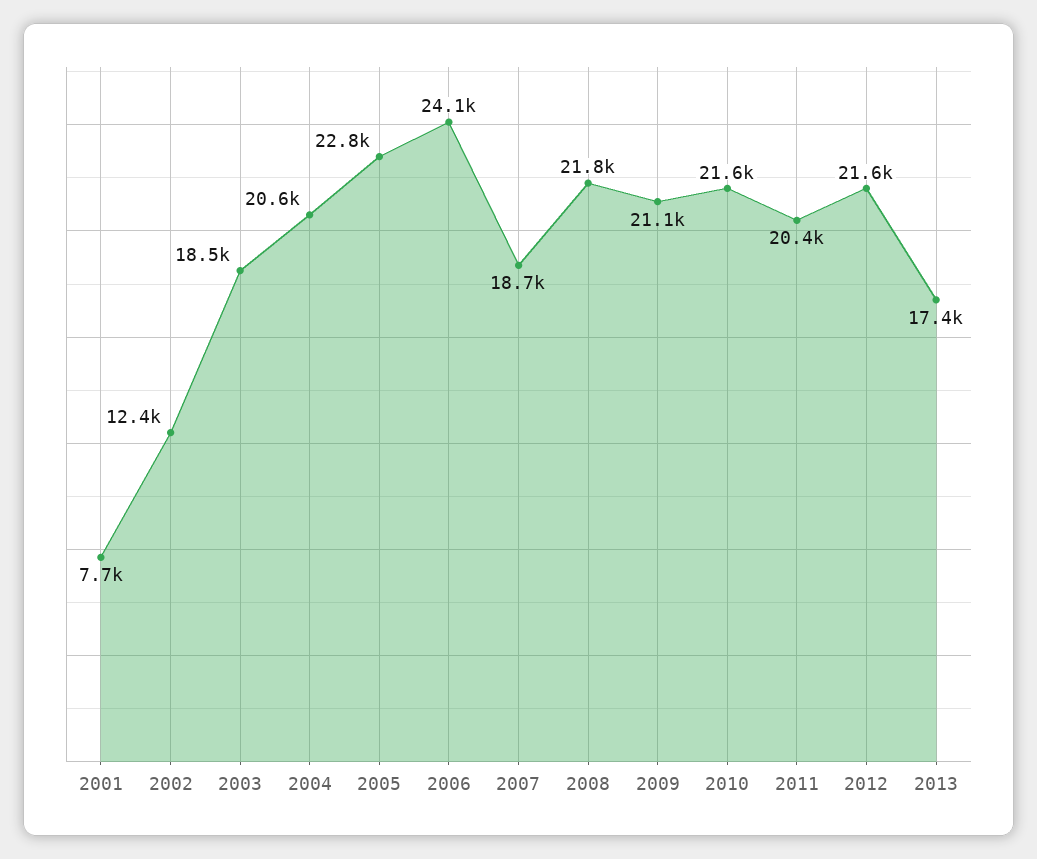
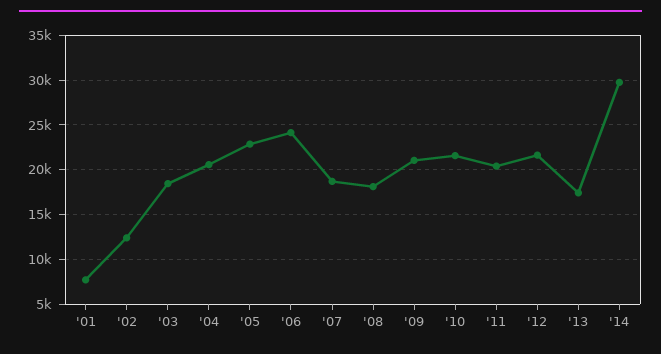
2008: 21800 -> 18000
'14: none -> 30000

